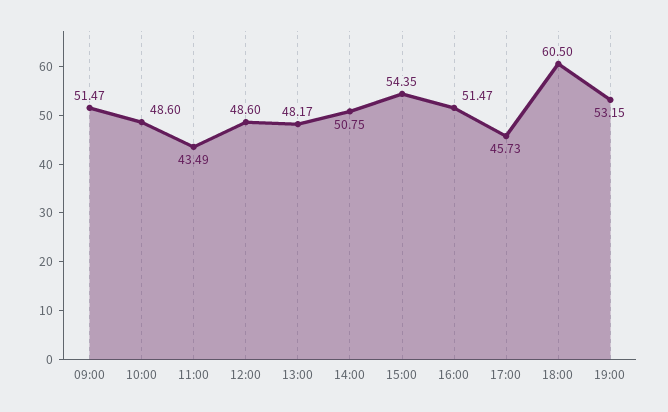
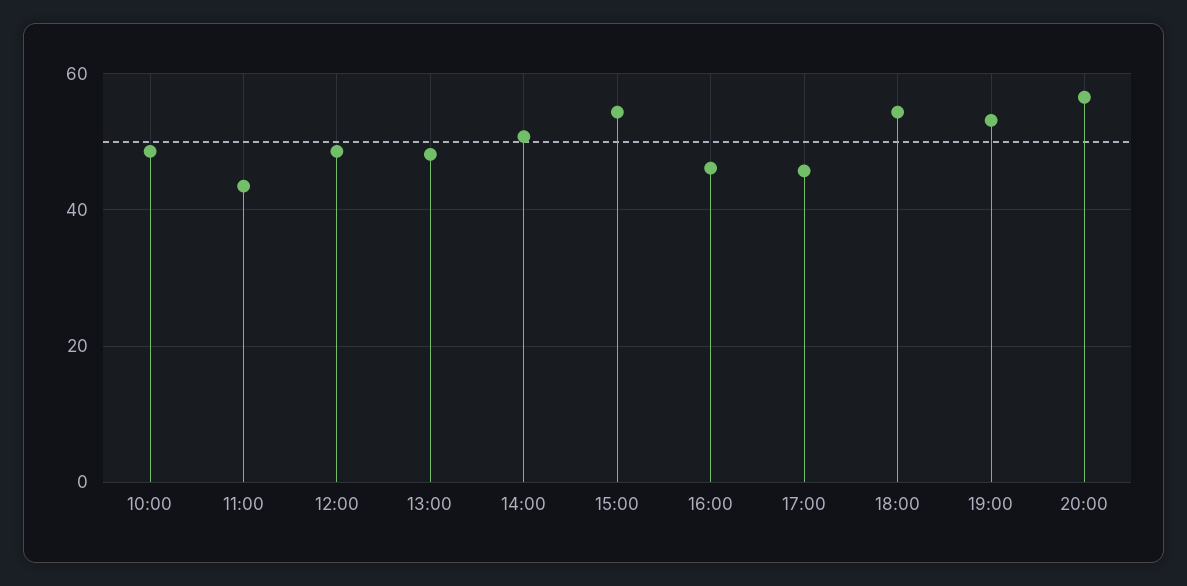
09:00: 51.47 -> none
16:00: 51.47 -> 46
18:00: 60.5 -> 54
20:00: none -> 56

